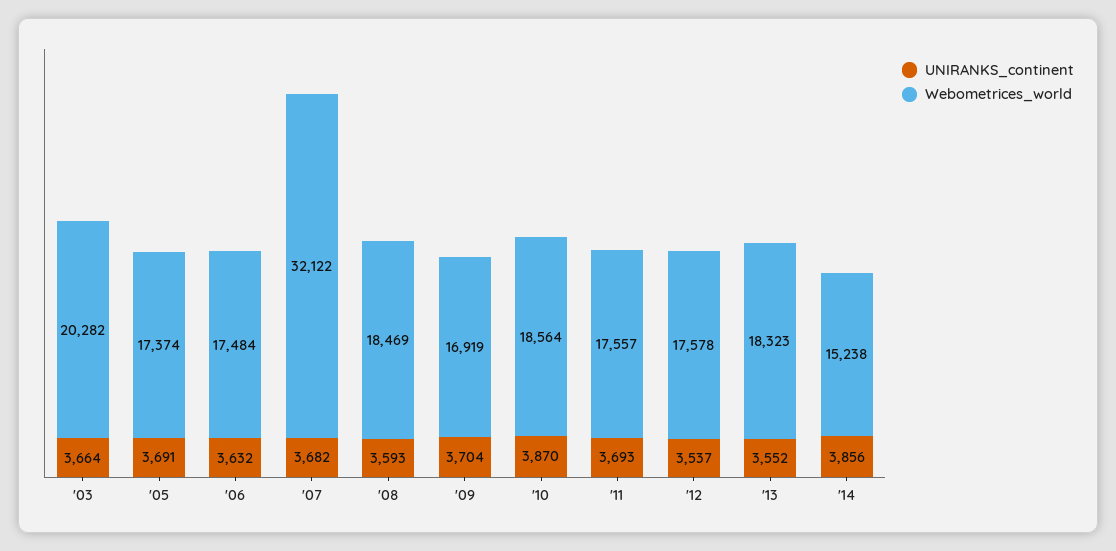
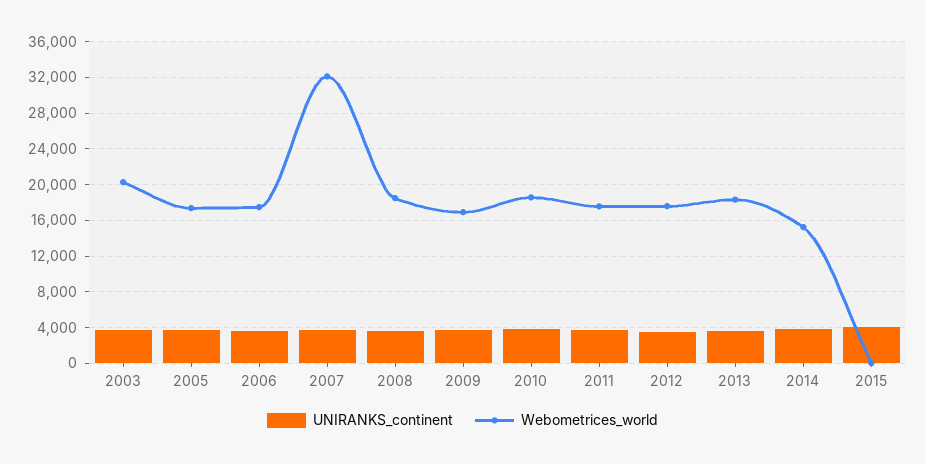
UNIRANKS_continent, 2015: none -> 4000
Webometrices_world, 2015: none -> 0

